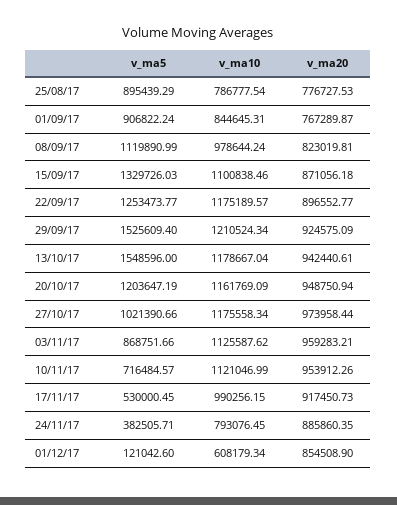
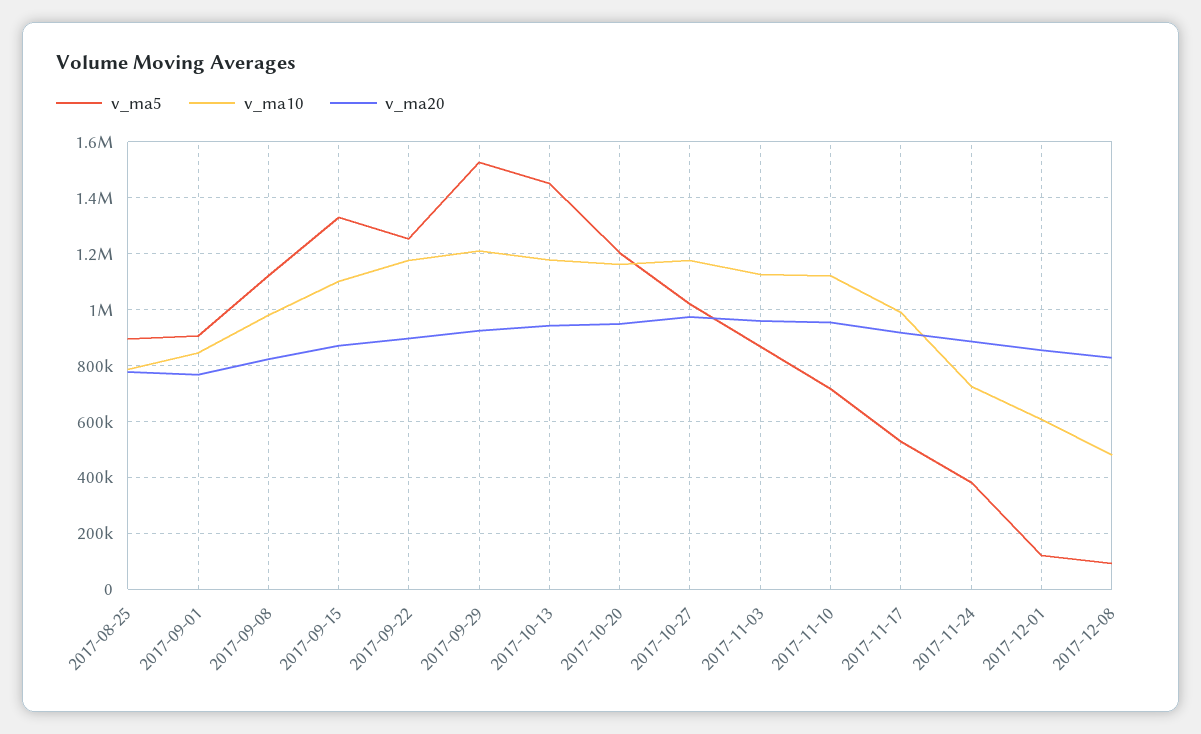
v_ma5, 13/10/17: 1548596 -> 1450000
v_ma10, 24/11/17: 793076.45 -> 725000
v_ma5, 2017-12-08: none -> 100000
v_ma10, 2017-12-08: none -> 475000
v_ma20, 2017-12-08: none -> 825000

